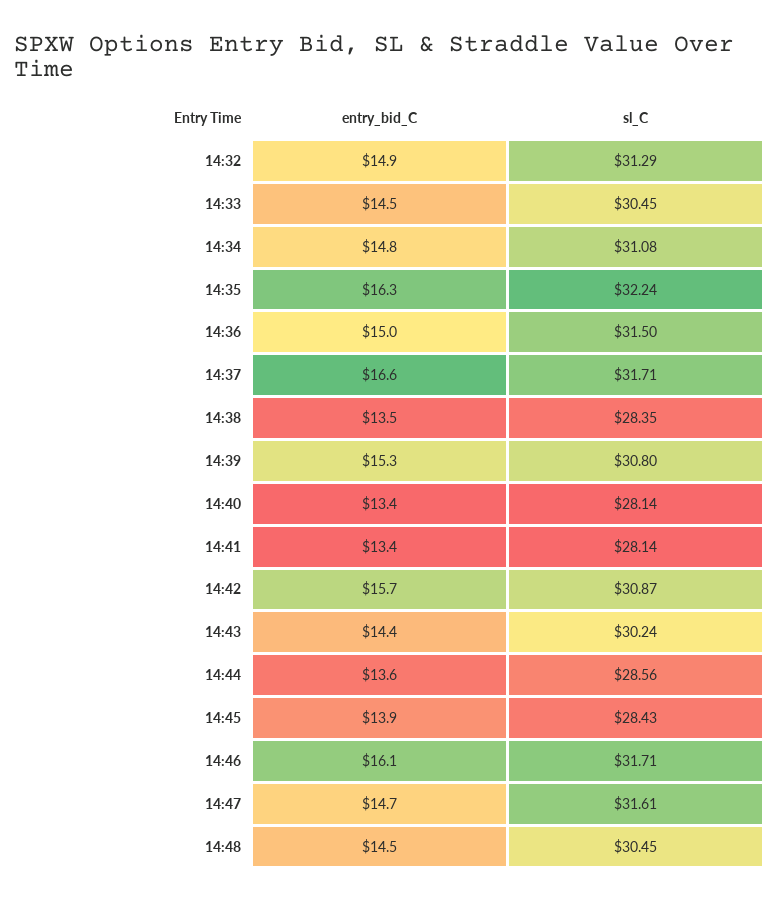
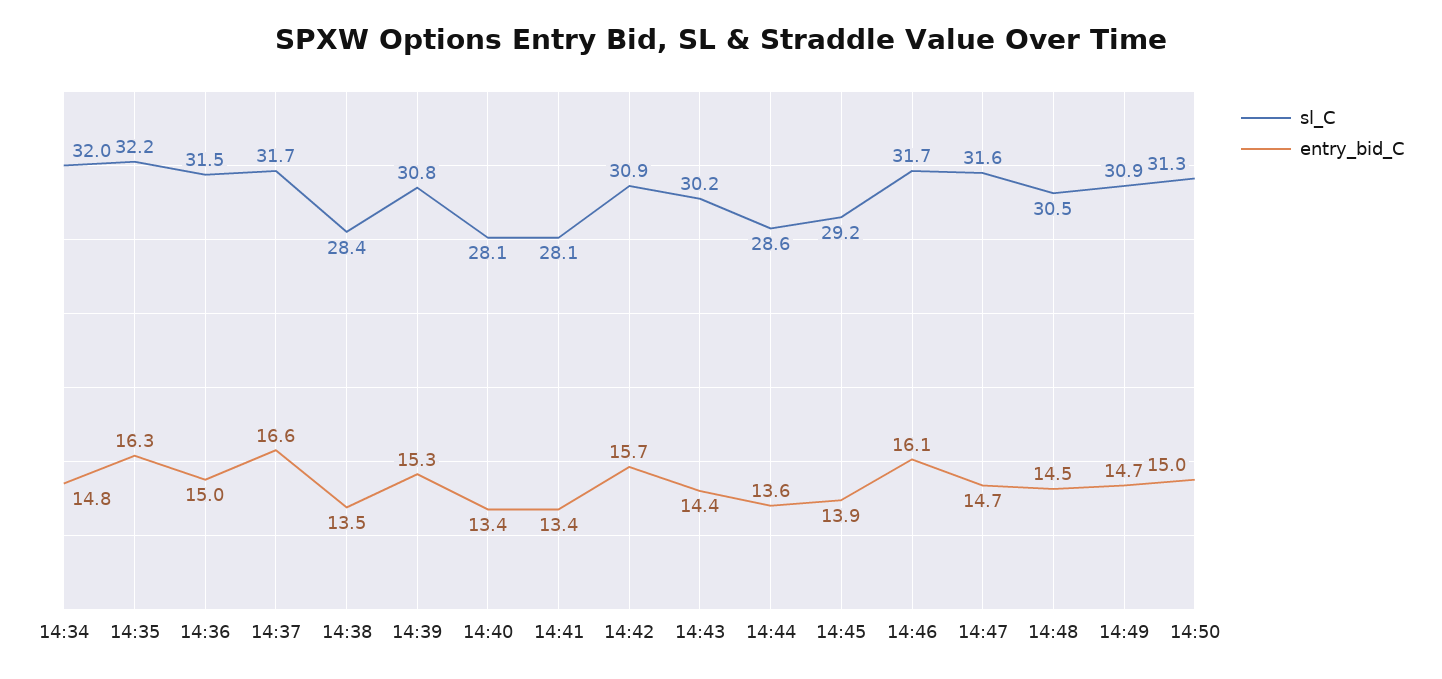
entry_bid_C, 14:32: 14.9 -> none
sl_C, 14:32: 31.29 -> none
entry_bid_C, 14:33: 14.5 -> none
sl_C, 14:33: 30.45 -> none
sl_C, 14:34: 31.08 -> 32
sl_C, 14:45: 28.43 -> 29.2
sl_C, 14:49: none -> 30.9
entry_bid_C, 14:49: none -> 14.7
sl_C, 14:50: none -> 31.3
entry_bid_C, 14:50: none -> 15

